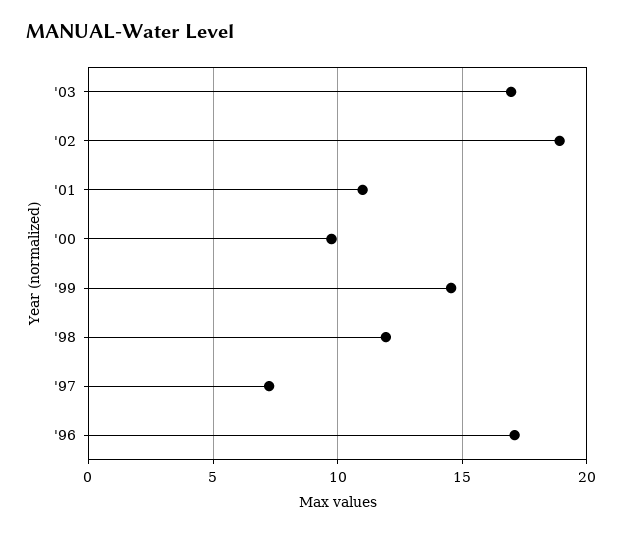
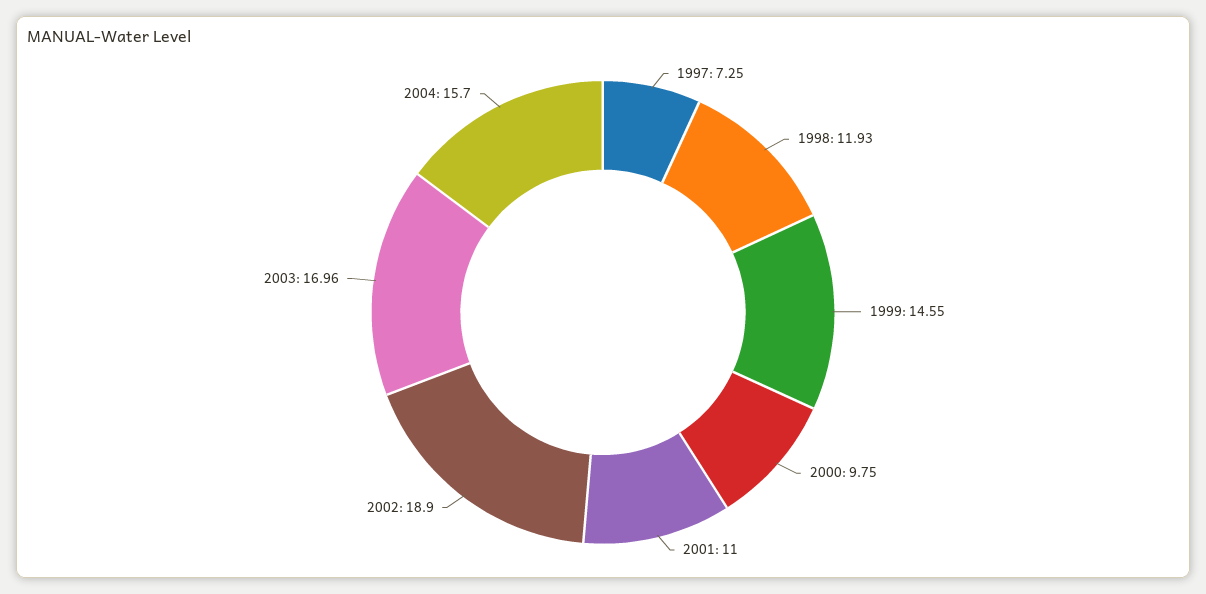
'96: 17 -> none
2004: none -> 15.7

